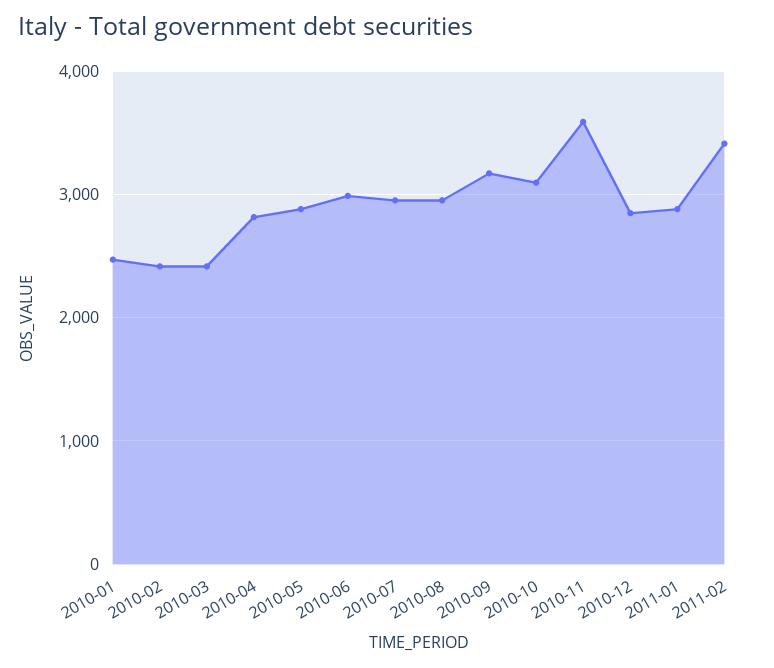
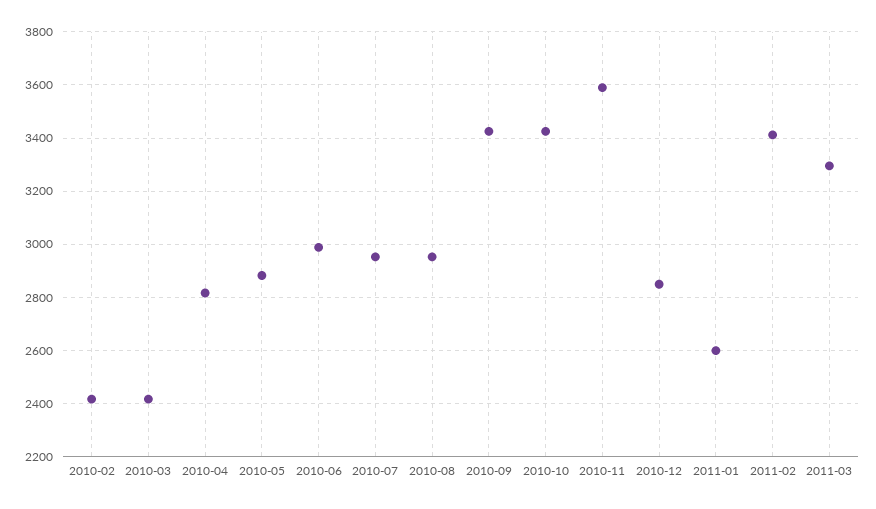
2010-01: 2500 -> none
2010-09: 3200 -> 3425
2010-10: 3100 -> 3425
2011-01: 2900 -> 2600
2011-03: none -> 3300

